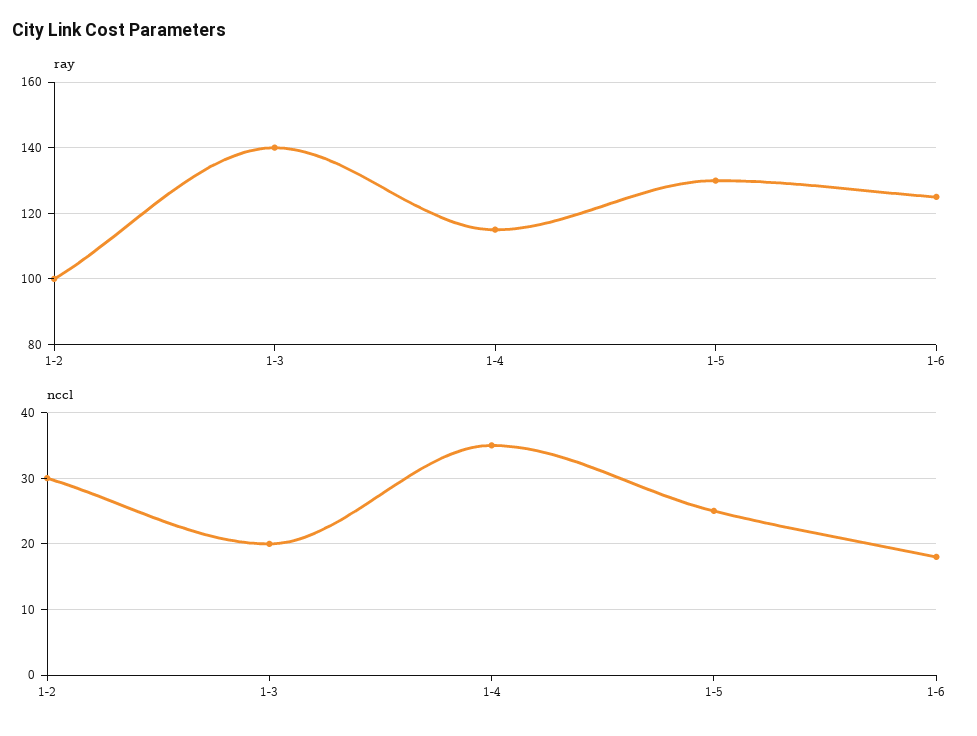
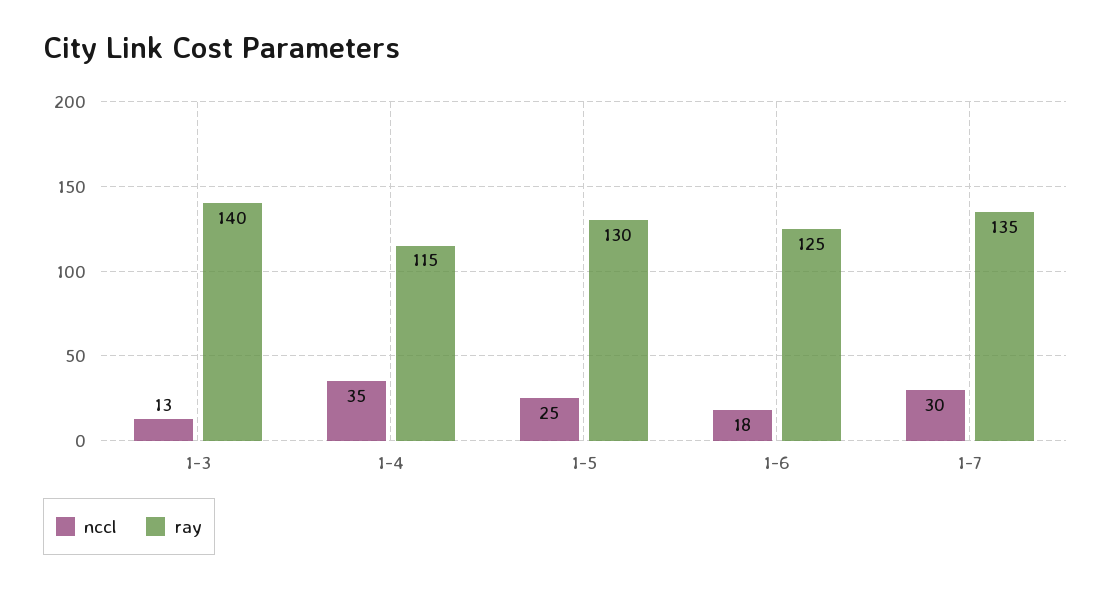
ray, 1-2: 100 -> none
nccl, 1-2: 30 -> none
nccl, 1-3: 20 -> 13
nccl, 1-7: none -> 30
ray, 1-7: none -> 135

